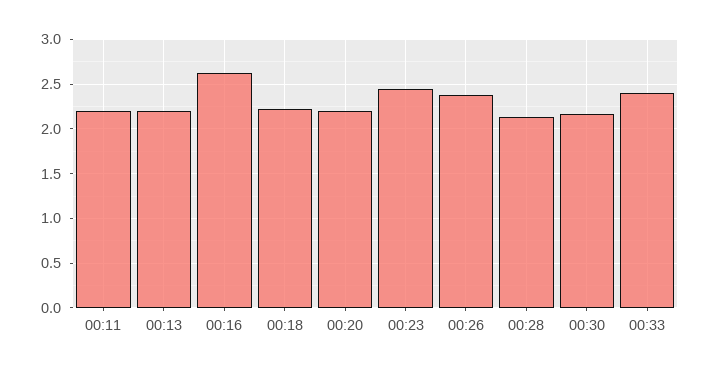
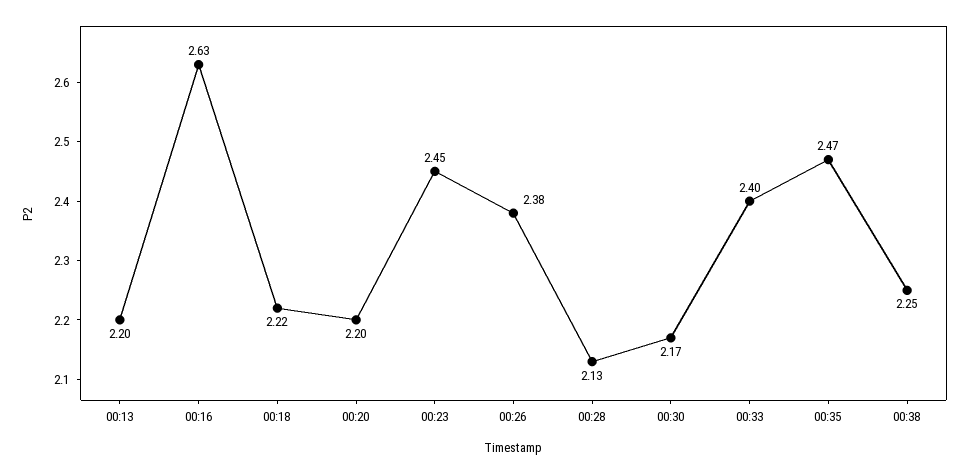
00:11: 2.2 -> none
00:35: none -> 2.47
00:38: none -> 2.25

